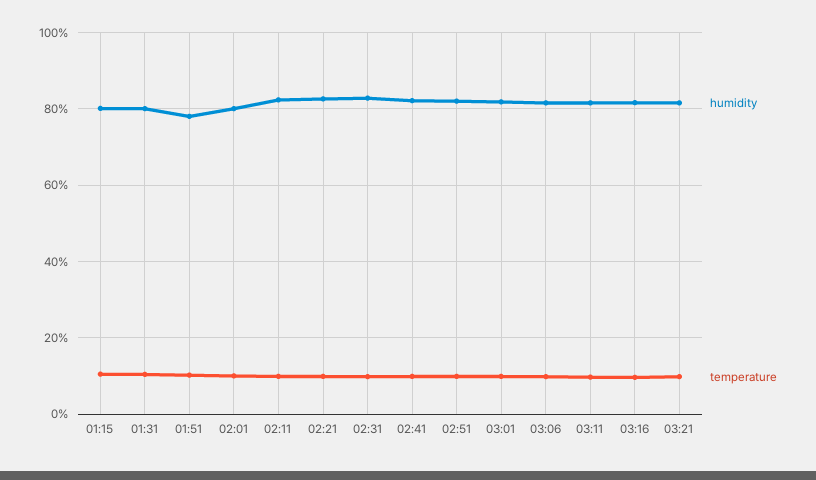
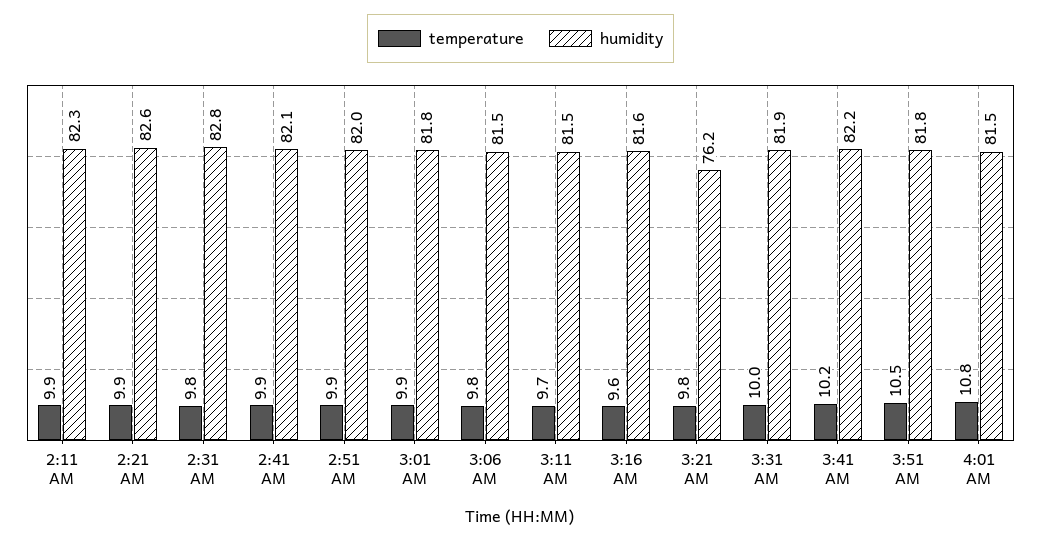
humidity, 01:15: 80 -> none
temperature, 01:15: 10 -> none
humidity, 01:31: 80 -> none
temperature, 01:31: 10 -> none
humidity, 01:51: 78 -> none
temperature, 01:51: 10 -> none
humidity, 02:01: 80 -> none
temperature, 02:01: 10 -> none
humidity, 03:21: 82 -> 76.2
temperature, 3:31 AM: none -> 10
humidity, 3:31 AM: none -> 81.9
temperature, 3:41 AM: none -> 10.2
humidity, 3:41 AM: none -> 82.2
temperature, 3:51 AM: none -> 10.5
humidity, 3:51 AM: none -> 81.8
temperature, 4:01 AM: none -> 10.8
humidity, 4:01 AM: none -> 81.5

